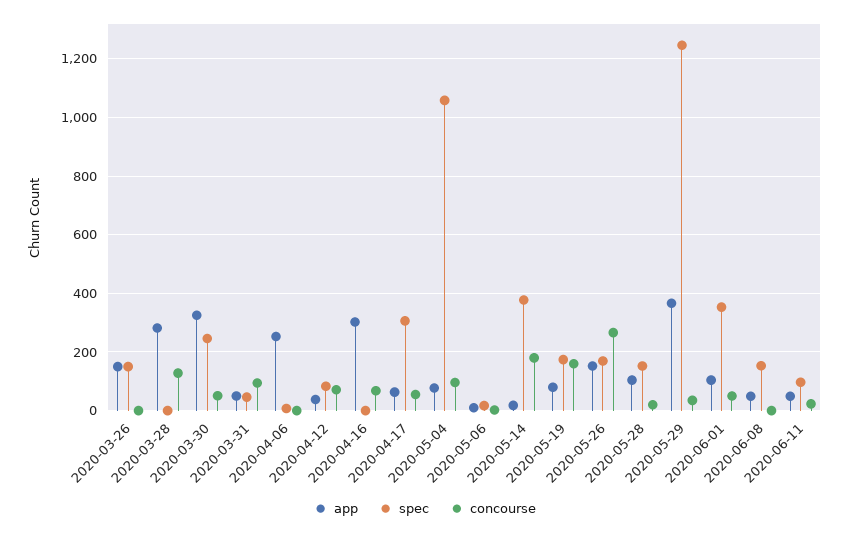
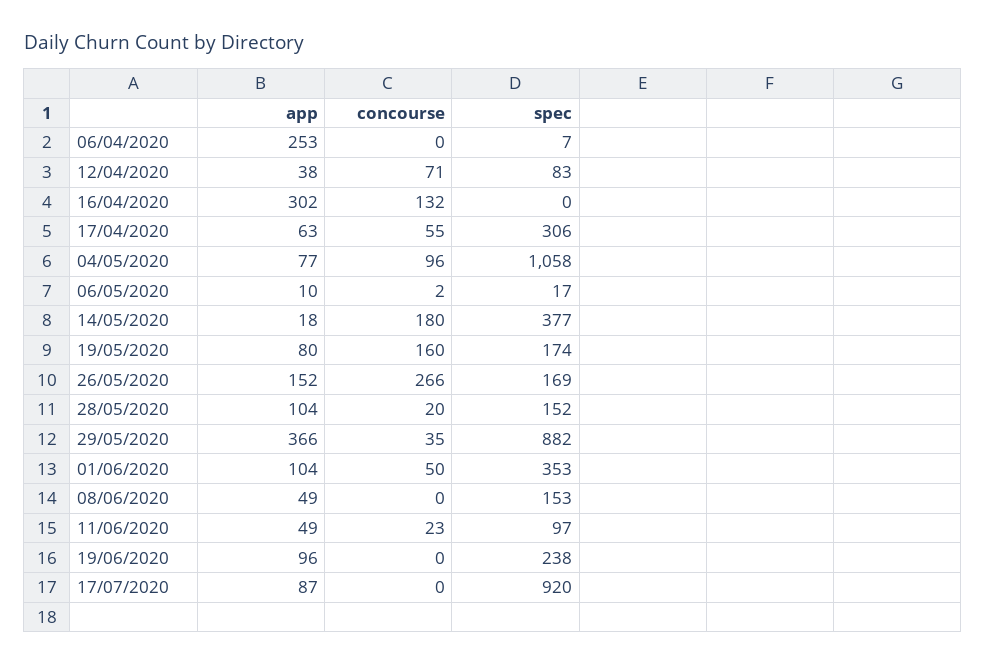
app, 2020-03-26: 150 -> none
spec, 2020-03-26: 150 -> none
concourse, 2020-03-26: 0 -> none
app, 2020-03-28: 275 -> none
spec, 2020-03-28: 0 -> none
concourse, 2020-03-28: 125 -> none
app, 2020-03-30: 325 -> none
spec, 2020-03-30: 250 -> none
concourse, 2020-03-30: 50 -> none
app, 2020-03-31: 50 -> none
spec, 2020-03-31: 50 -> none
concourse, 2020-03-31: 100 -> none
concourse, 2020-04-16: 75 -> 132
spec, 2020-05-29: 1250 -> 882
app, 19/06/2020: none -> 96
concourse, 19/06/2020: none -> 0
spec, 19/06/2020: none -> 238
app, 17/07/2020: none -> 87
concourse, 17/07/2020: none -> 0
spec, 17/07/2020: none -> 920

